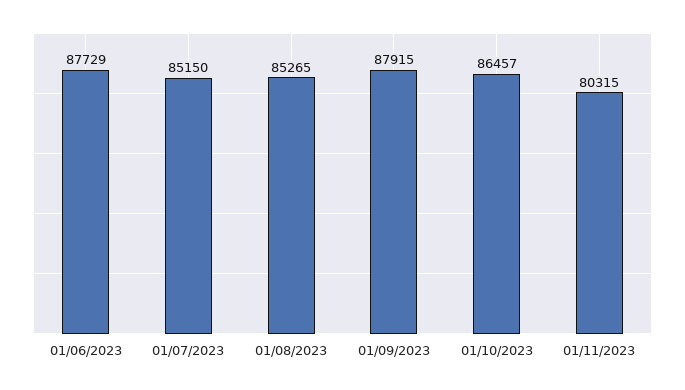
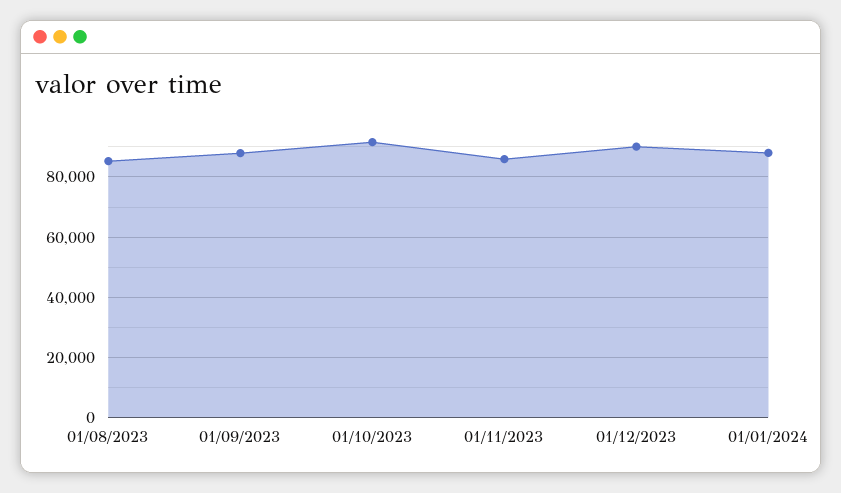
01/06/2023: 87729 -> none
01/07/2023: 85150 -> none
01/10/2023: 86457 -> 92000
01/11/2023: 80315 -> 86000
01/12/2023: none -> 90000
01/01/2024: none -> 88000

